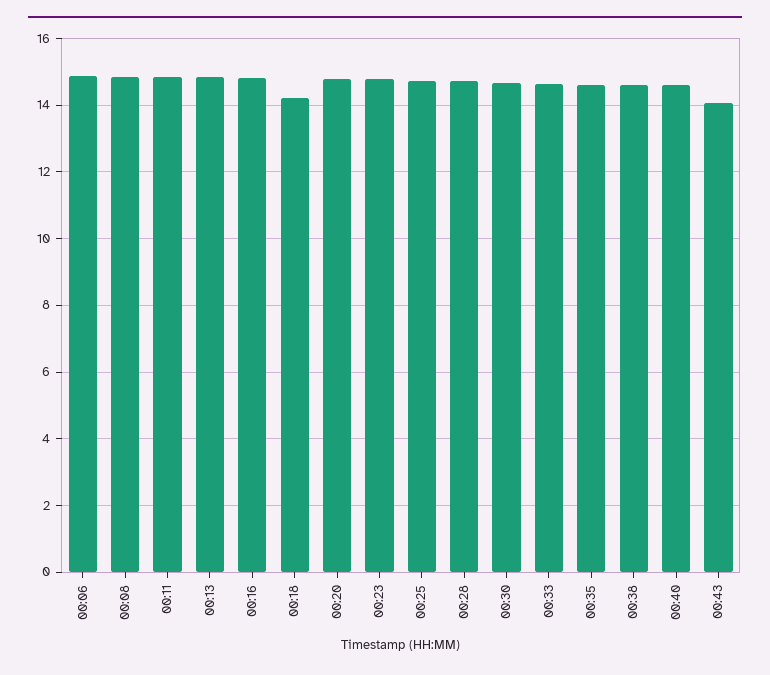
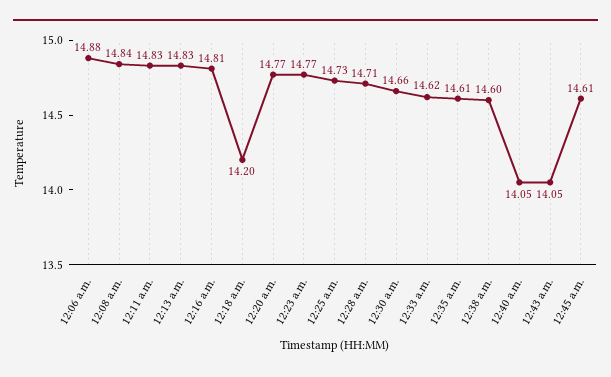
00:40: 14.6 -> 14.05
12:45 a.m.: none -> 14.61

